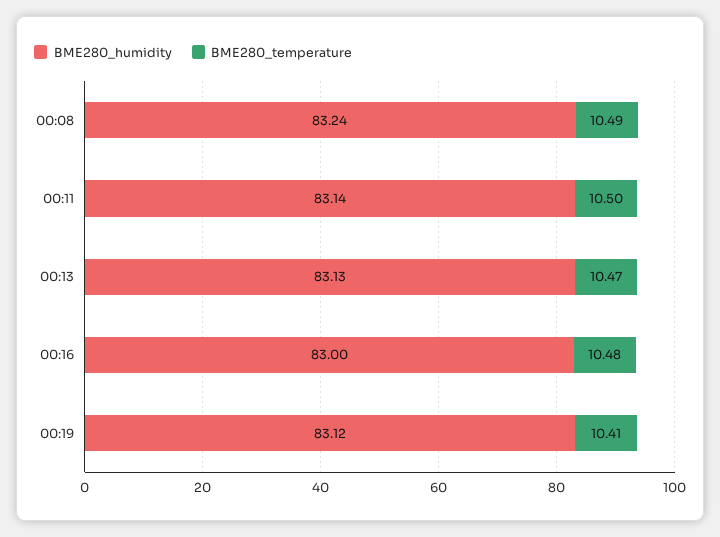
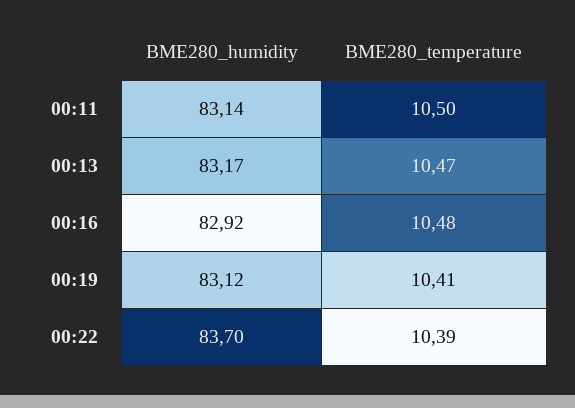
BME280_humidity, 00:08: 83.24 -> none
BME280_temperature, 00:08: 10.49 -> none
BME280_humidity, 00:13: 83.13 -> 83.17
BME280_humidity, 00:16: 83 -> 82.92
BME280_humidity, 00:22: none -> 83.7
BME280_temperature, 00:22: none -> 10.39

